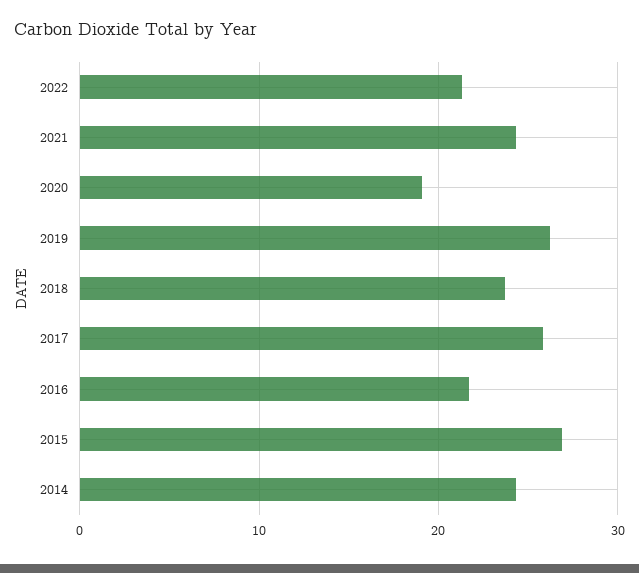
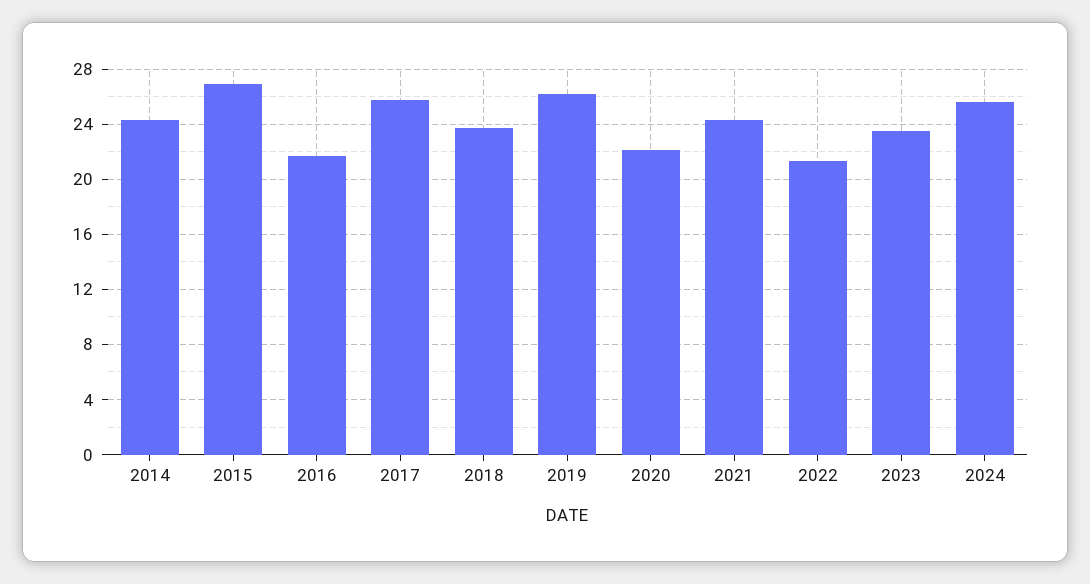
2020: 19 -> 22
2023: none -> 23.5
2024: none -> 25.5

